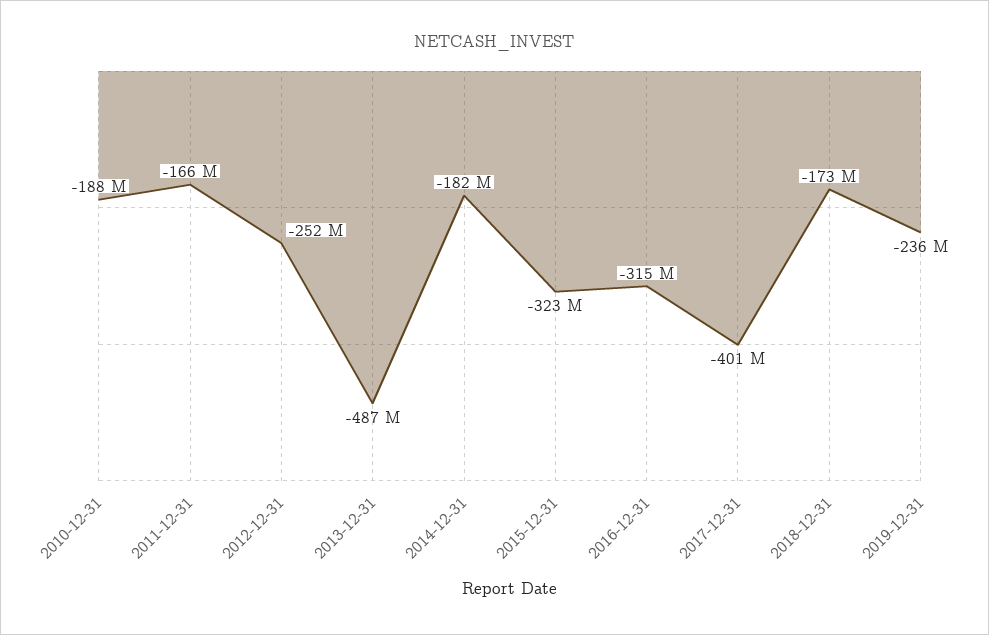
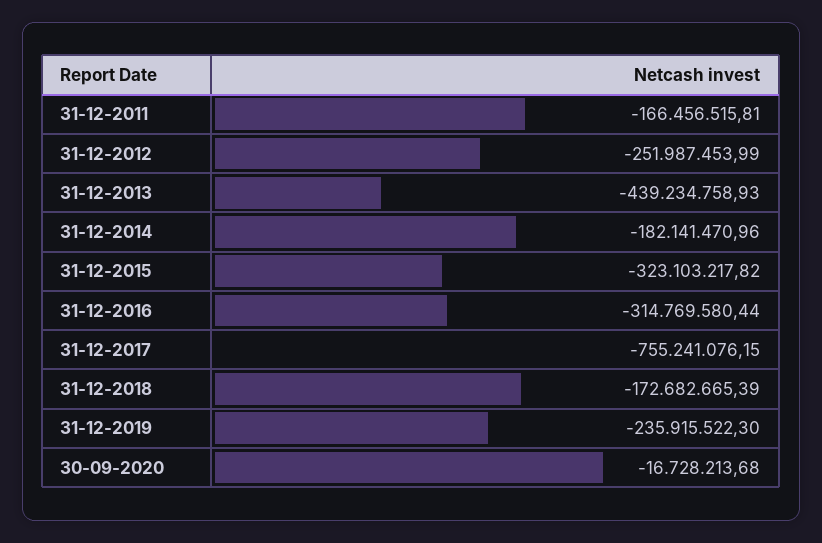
2010-12-31: -188000000 -> none
2013-12-31: -487000000 -> -439234758.93
2017-12-31: -401000000 -> -755241076.15
30-09-2020: none -> -16728213.68

